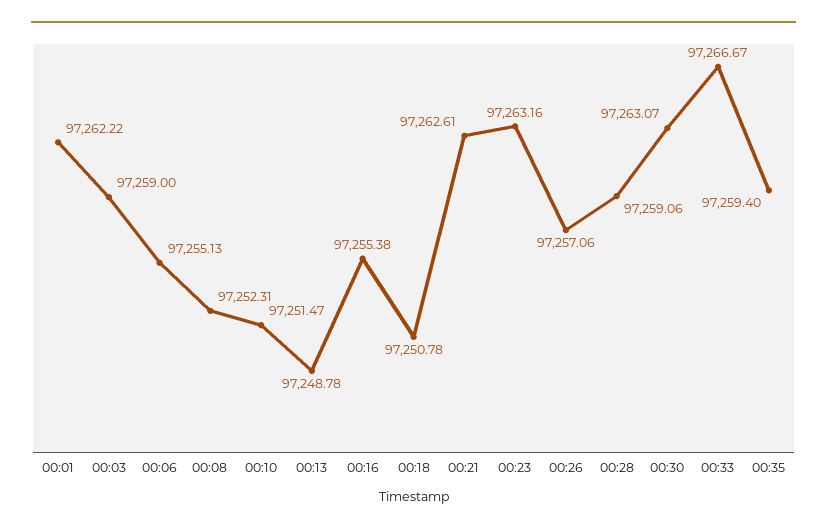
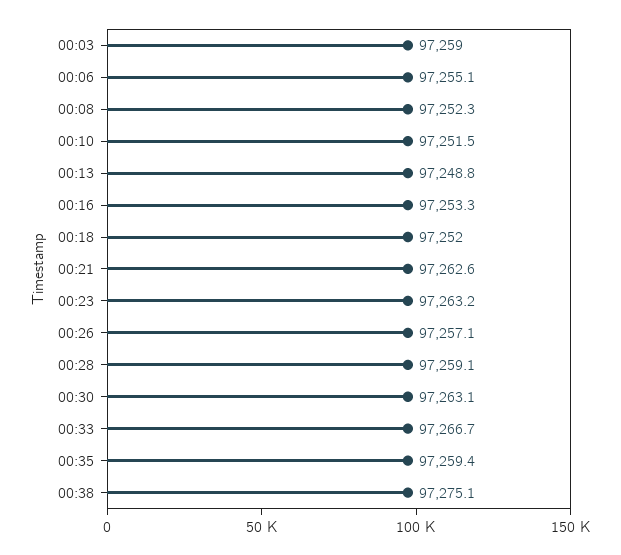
00:01: 97262.22 -> none
00:16: 97255.38 -> 97253.3
00:18: 97250.78 -> 97252
00:38: none -> 97275.1

